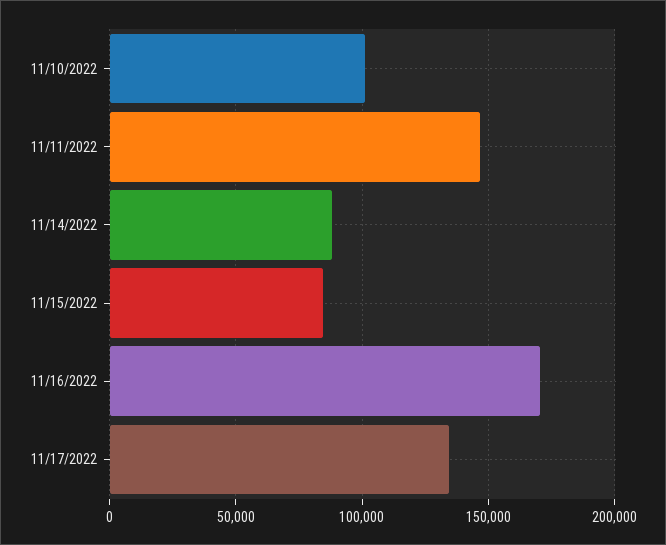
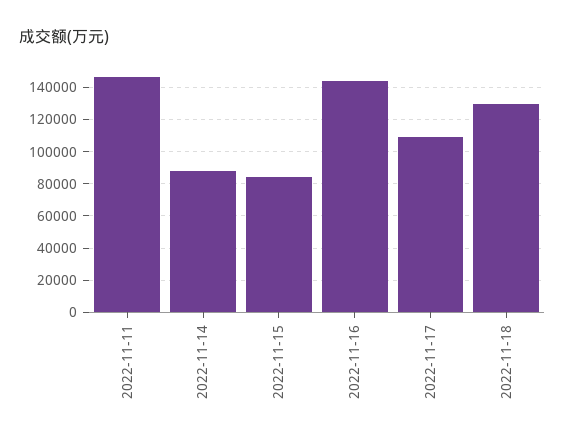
11/10/2022: 100000 -> none
11/16/2022: 170000 -> 145000
11/17/2022: 135000 -> 110000
2022-11-18: none -> 130000

